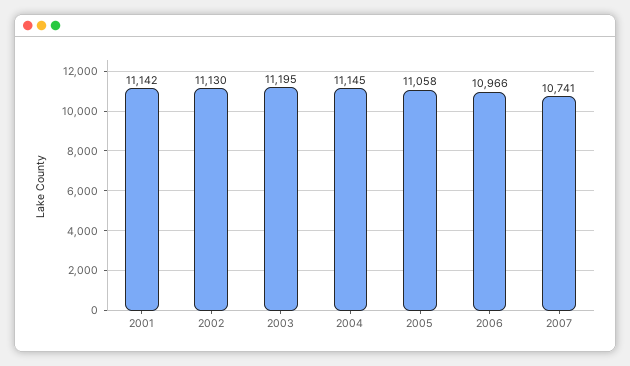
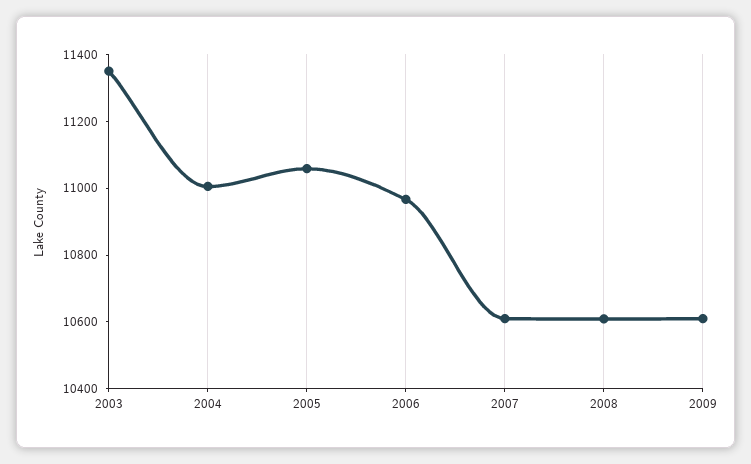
2001: 11142 -> none
2002: 11130 -> none
2003: 11195 -> 11350
2004: 11145 -> 11000
2007: 10741 -> 10600
2008: none -> 10600
2009: none -> 10600

